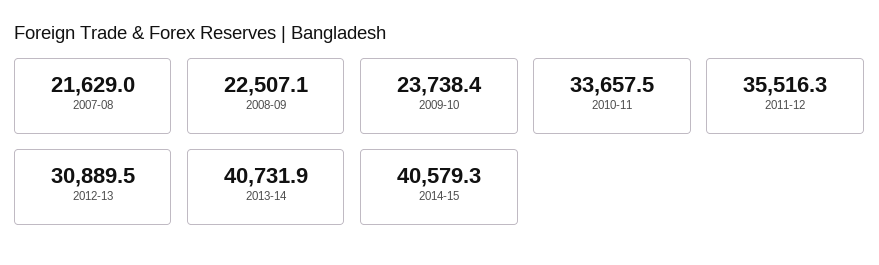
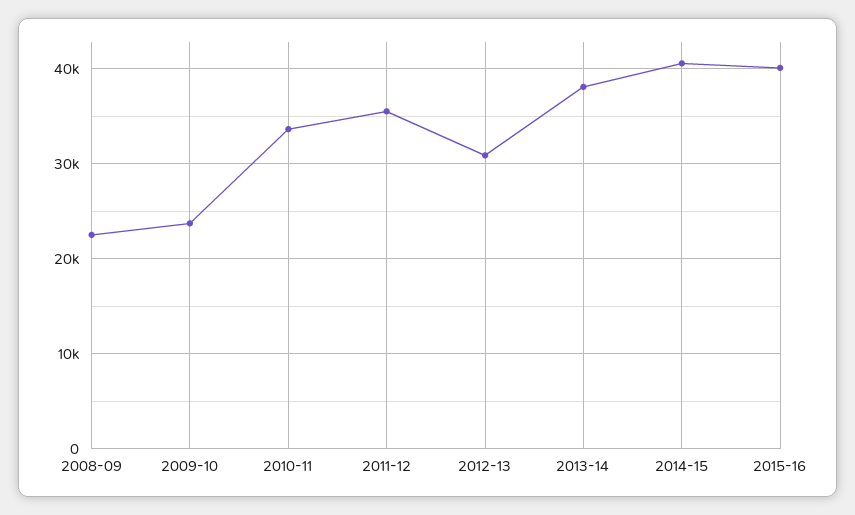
2007-08: 21629 -> none
2013-14: 40731.9 -> 38000
2015-16: none -> 40000

